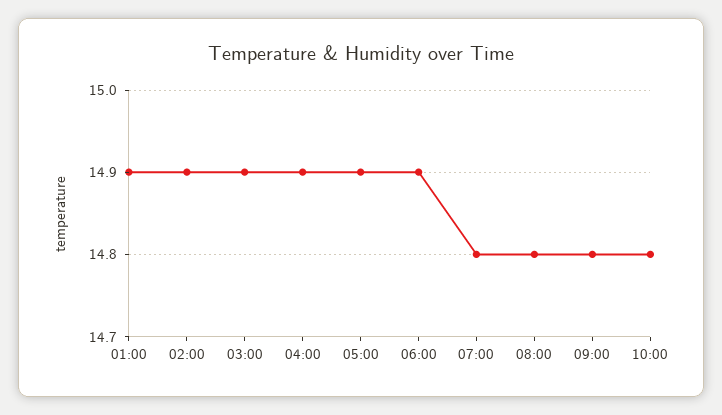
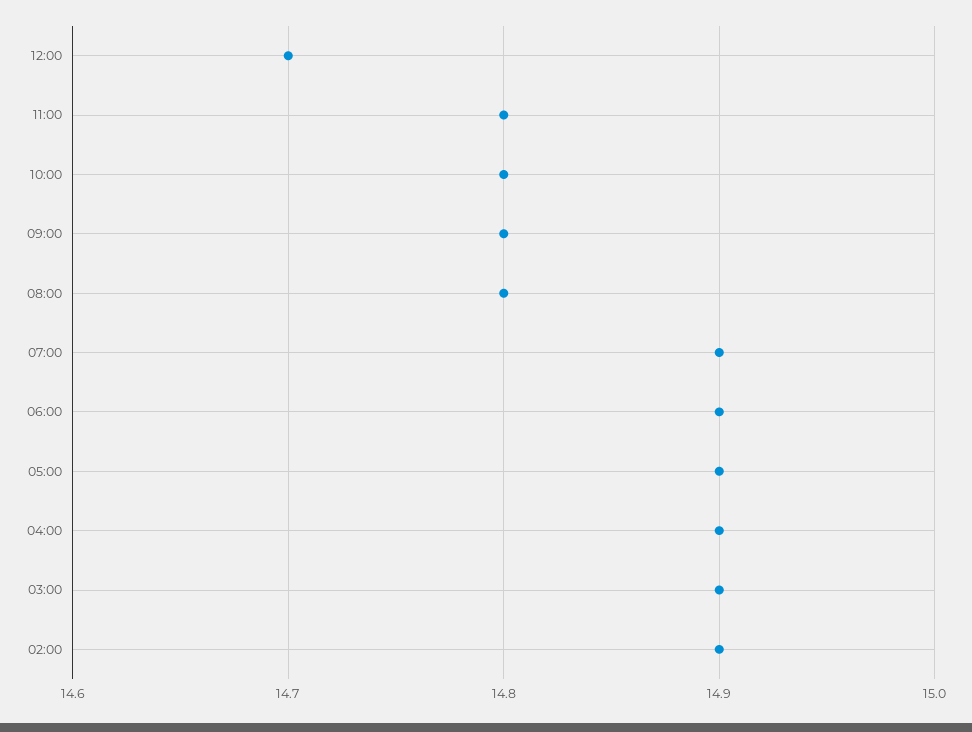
01:00: 14.9 -> none
07:00: 14.8 -> 14.9
12:00: none -> 14.7
11:00: none -> 14.8

